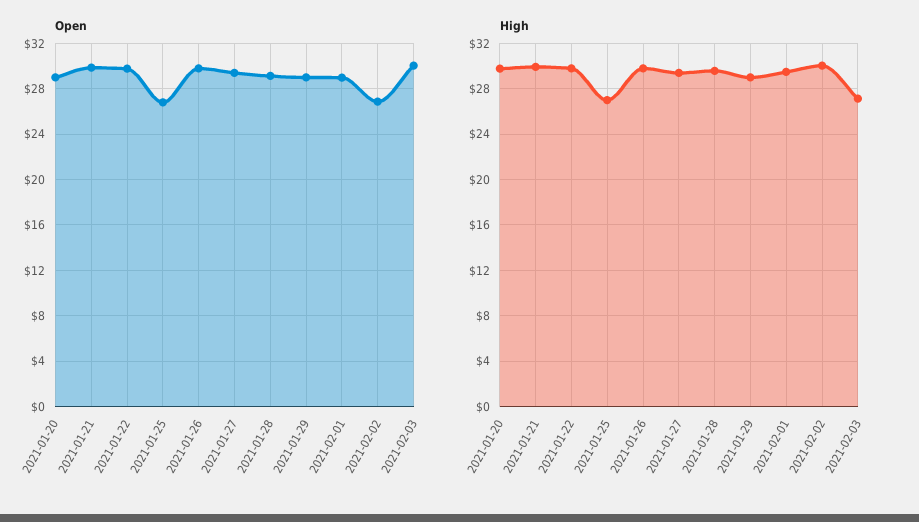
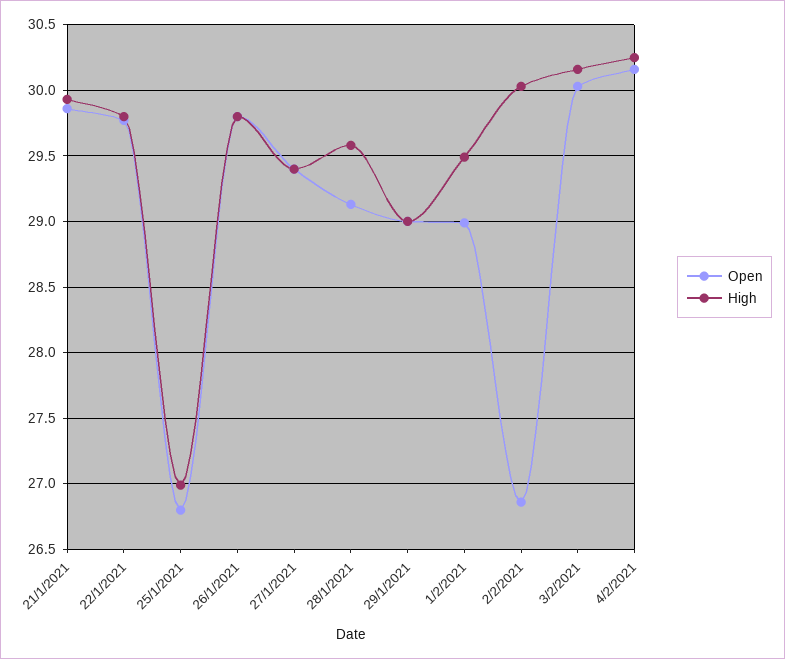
Open, 2021-01-20: 29 -> none
High, 2021-01-20: 30 -> none
High, 2021-02-03: 27 -> 30.15
Open, 4/2/2021: none -> 30.15
High, 4/2/2021: none -> 30.25

